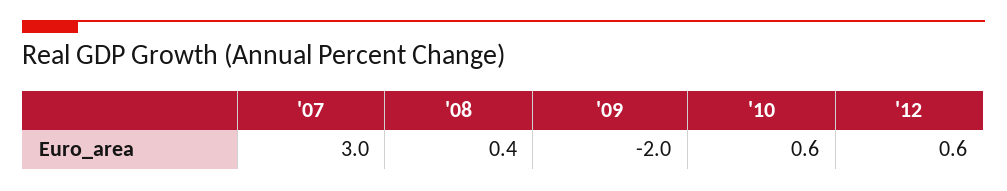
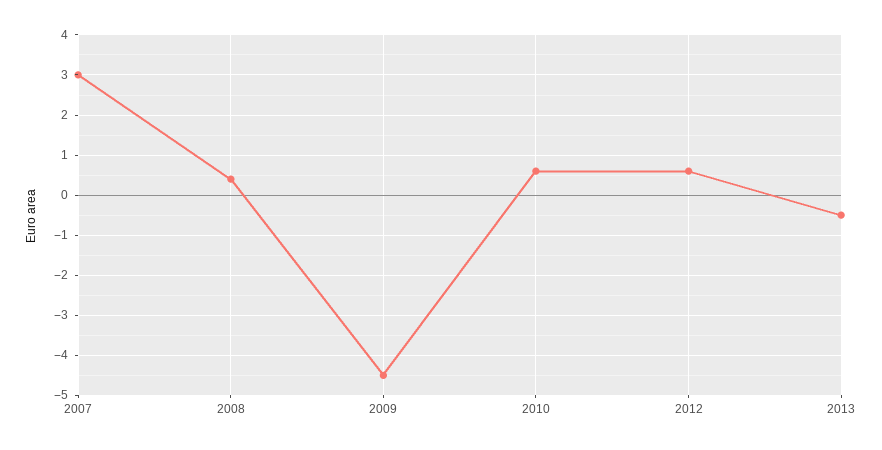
'09: -2 -> -4.5
2013: none -> -0.5

